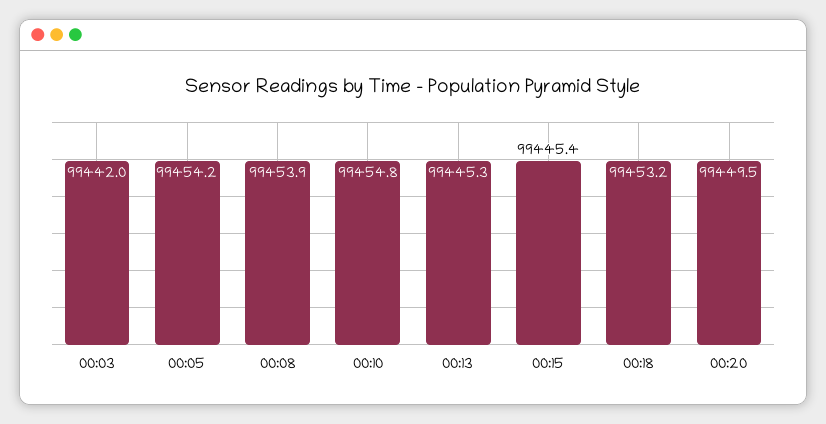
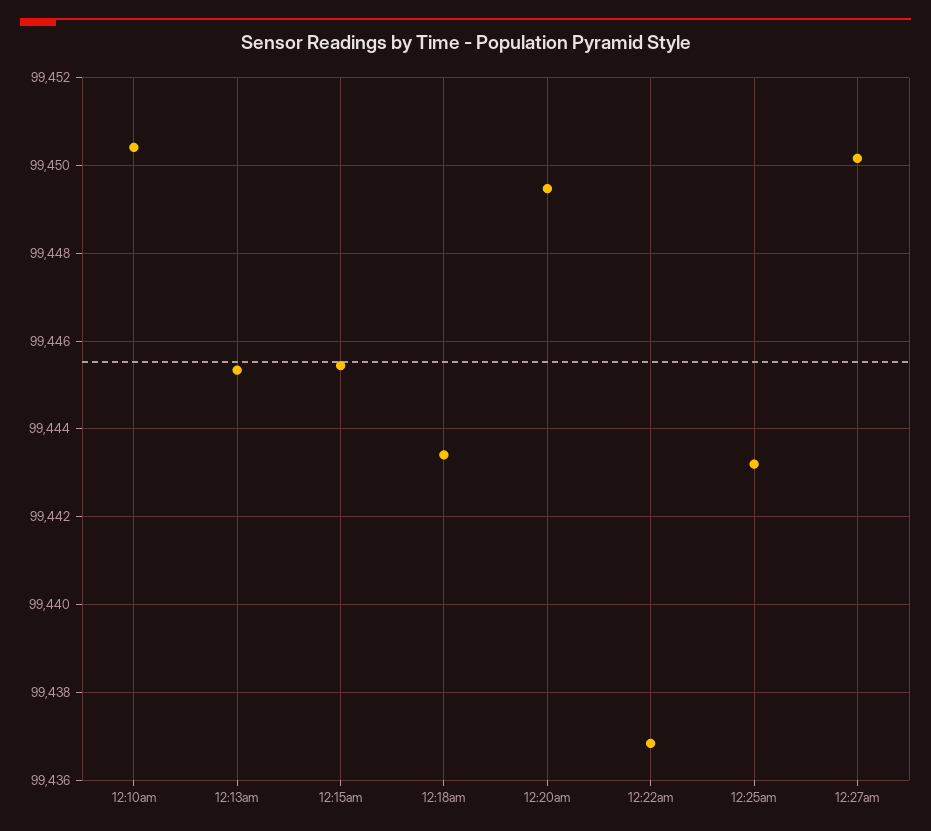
00:03: 99442 -> none
00:05: 99454.2 -> none
00:08: 99453.9 -> none
00:10: 99454.8 -> 99450.4
00:18: 99453.2 -> 99443.4
12:22am: none -> 99436.8
12:25am: none -> 99443.2
12:27am: none -> 99450.2

